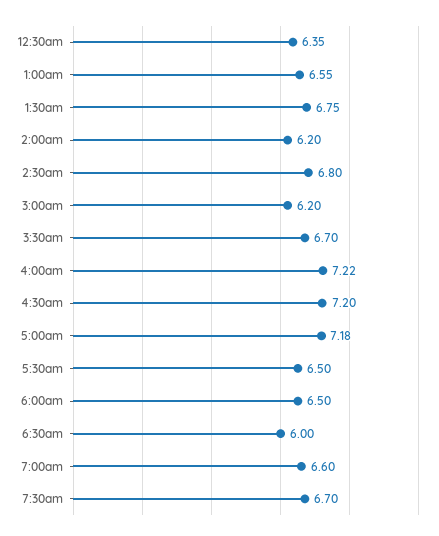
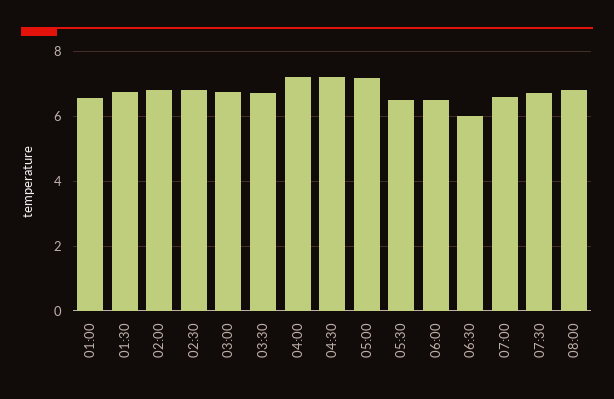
12:30am: 6.35 -> none
2:00am: 6.2 -> 6.8
3:00am: 6.2 -> 6.8
08:00: none -> 6.8

